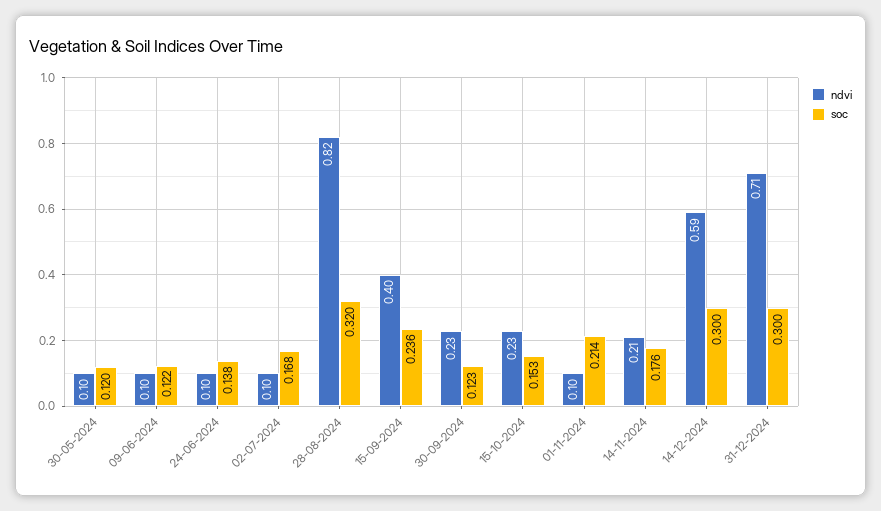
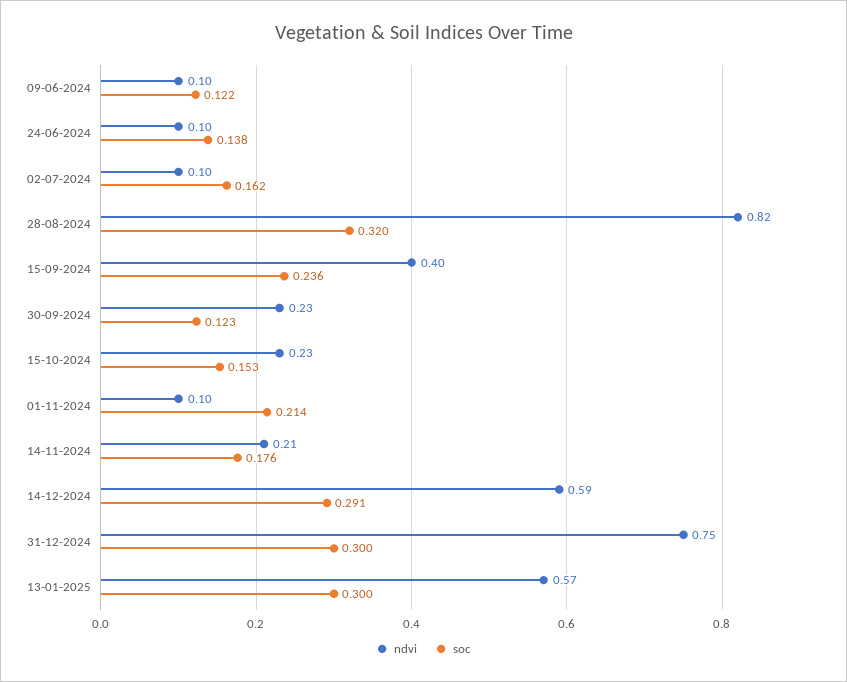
ndvi, 30-05-2024: 0.1 -> none
soc, 30-05-2024: 0.12 -> none
soc, 02-07-2024: 0.168 -> 0.162
soc, 14-12-2024: 0.3 -> 0.291
ndvi, 31-12-2024: 0.71 -> 0.75
ndvi, 13-01-2025: none -> 0.57
soc, 13-01-2025: none -> 0.3

